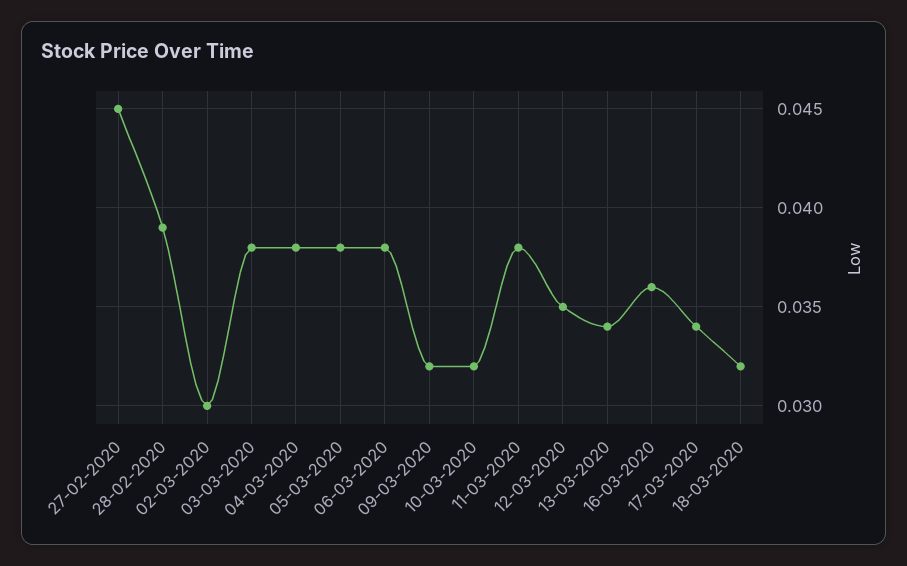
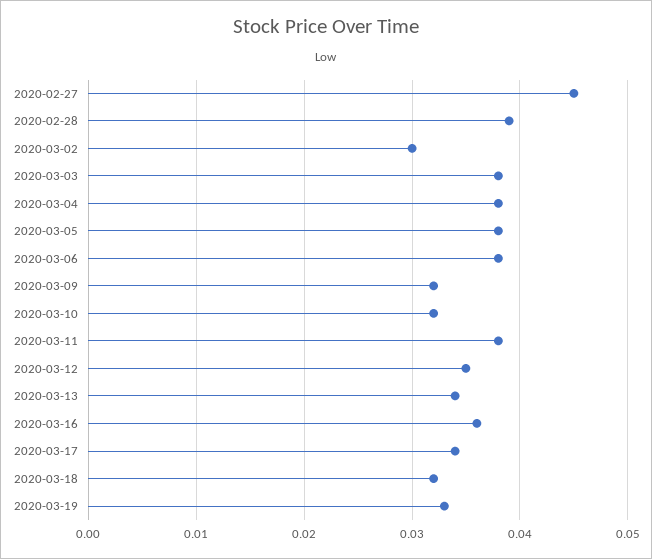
2020-03-19: none -> 0.033

